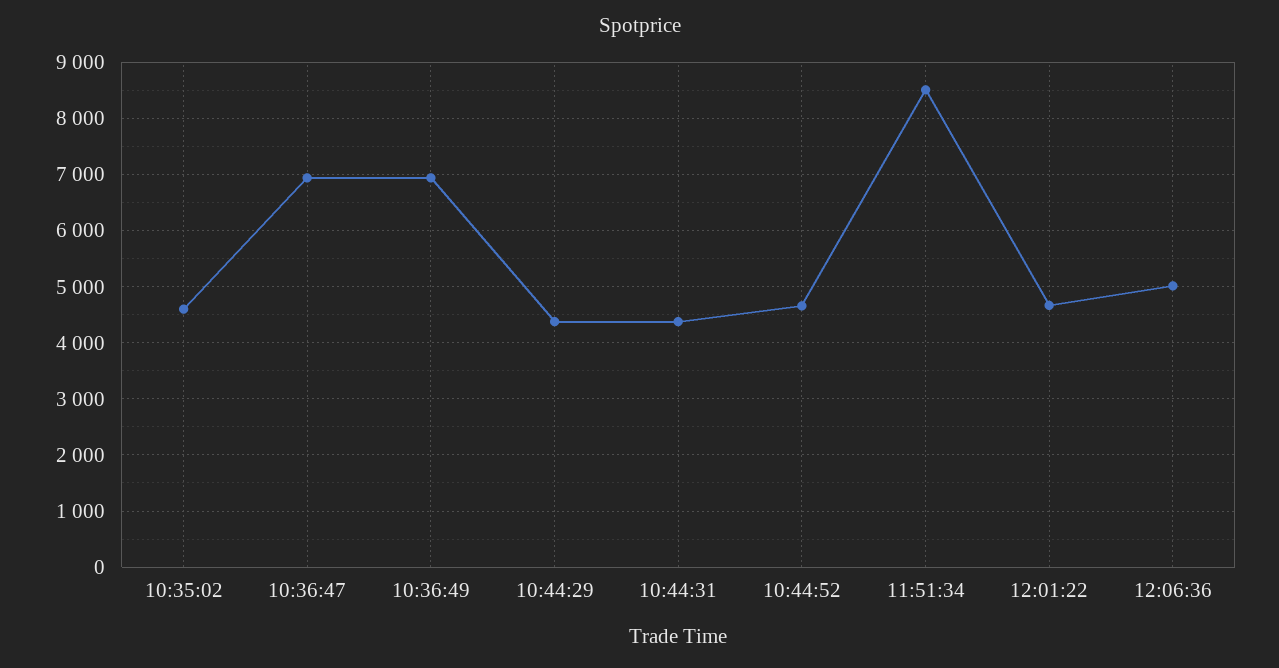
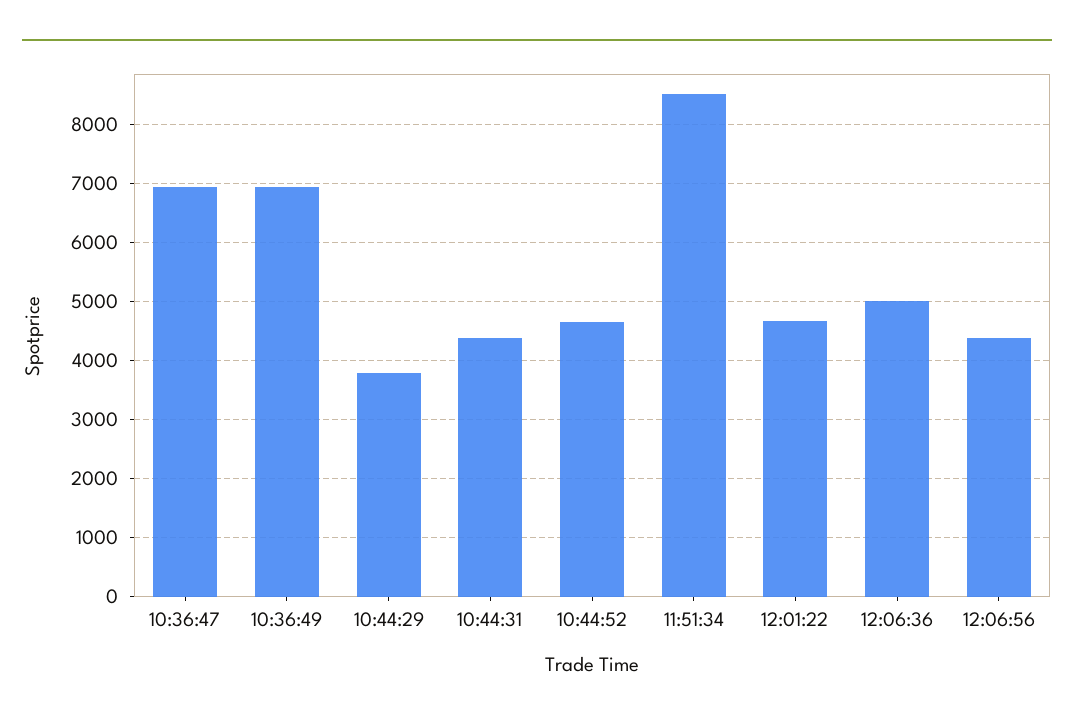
10:35:02: 4600 -> none
10:44:29: 4400 -> 3800
12:06:56: none -> 4400

